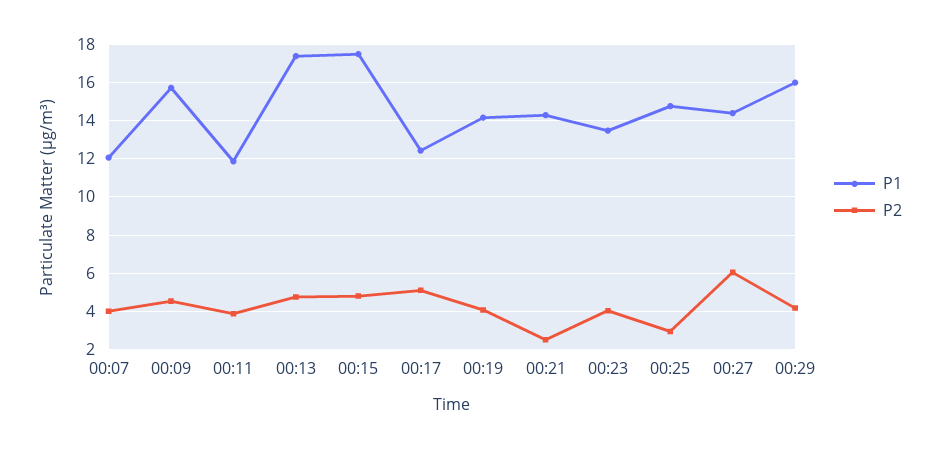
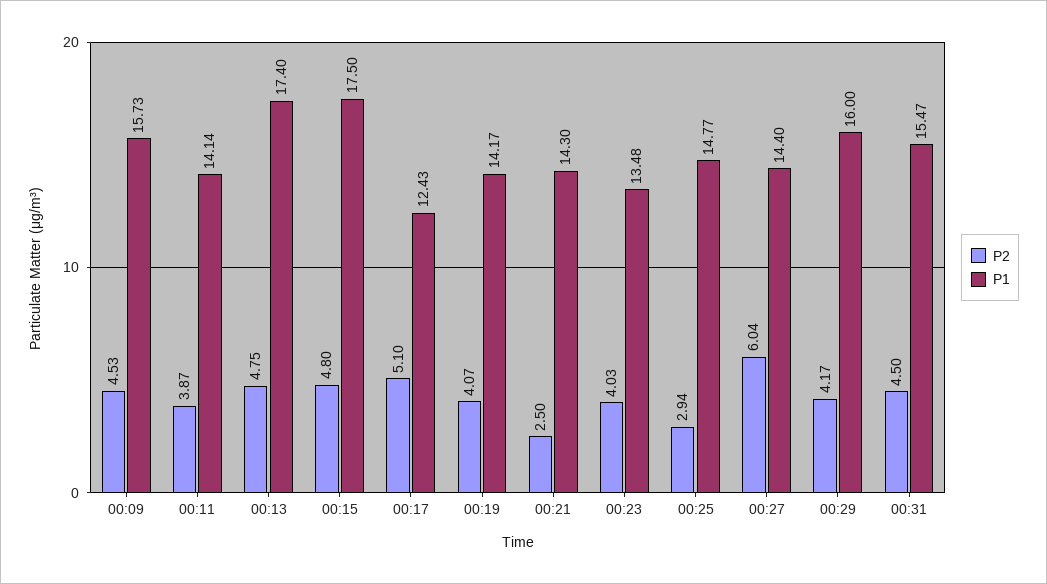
P1, 00:07: 12 -> none
P2, 00:07: 4 -> none
P1, 00:11: 12 -> 14.14
P2, 00:31: none -> 4.5
P1, 00:31: none -> 15.47

